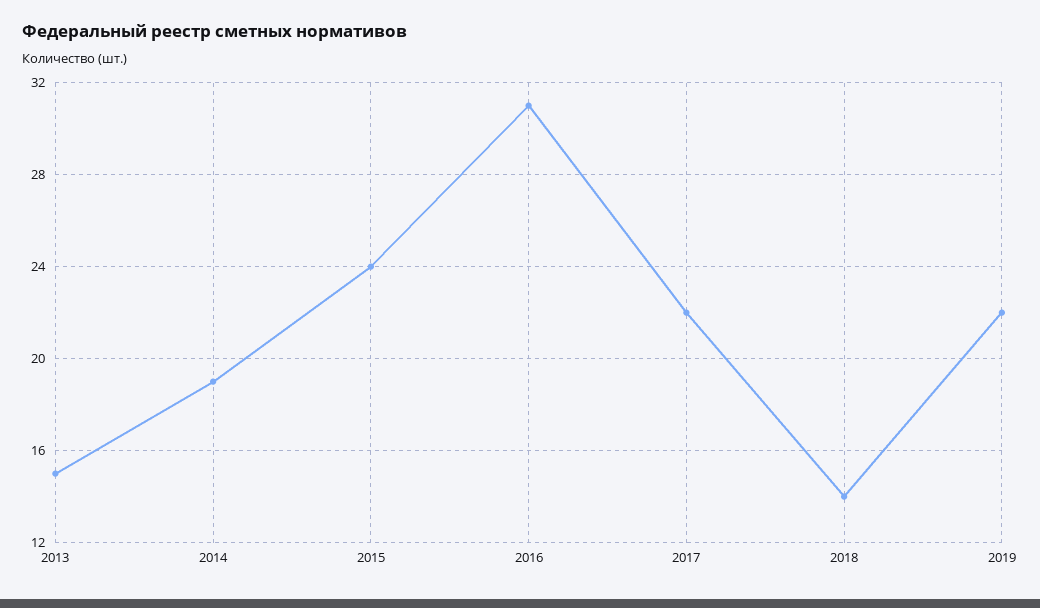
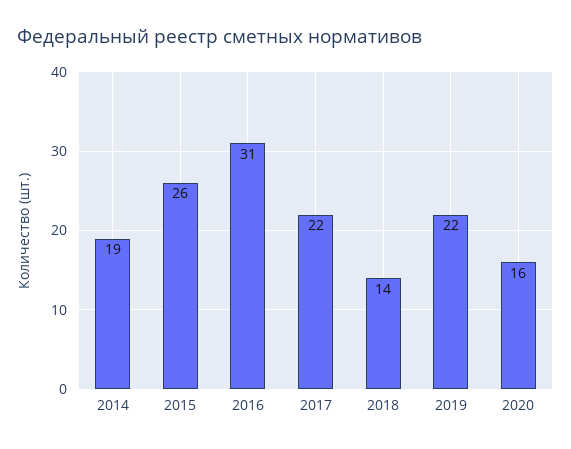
2013: 15 -> none
2015: 24 -> 26
2020: none -> 16

